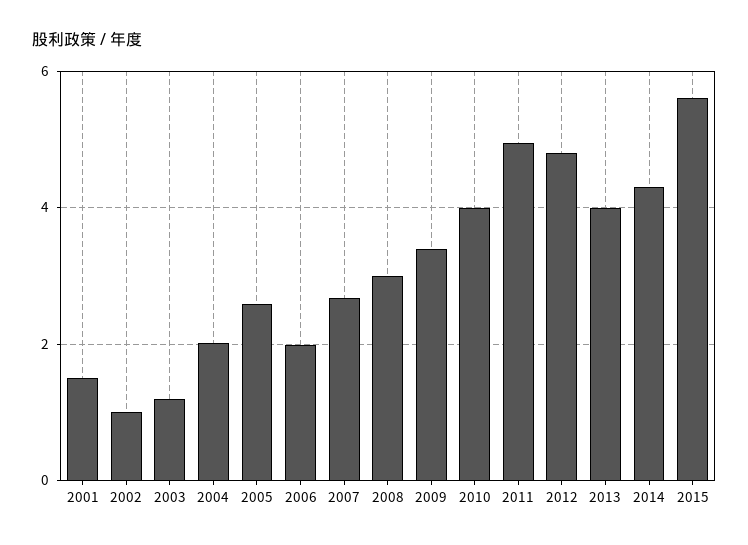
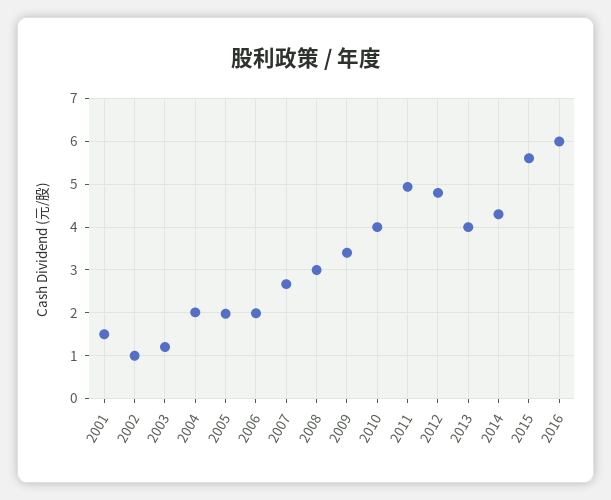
2005: 2.6 -> 2
2016: none -> 6

